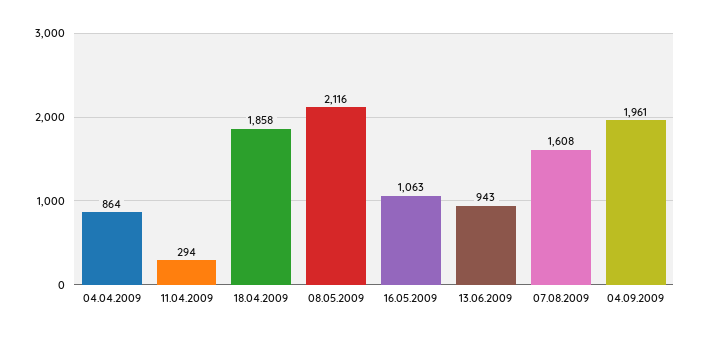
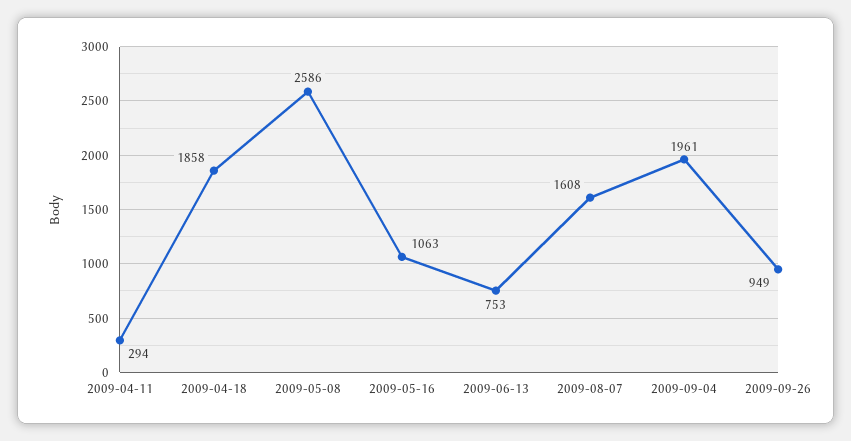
04.04.2009: 864 -> none
08.05.2009: 2116 -> 2586
13.06.2009: 943 -> 753
2009-09-26: none -> 949

